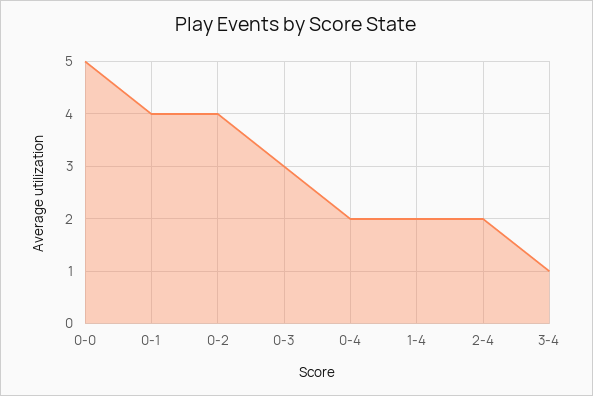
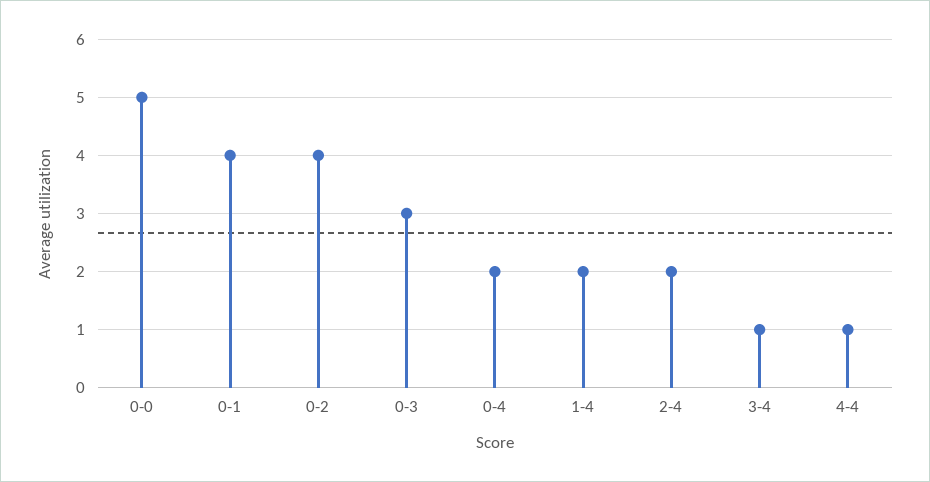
4-4: none -> 1

